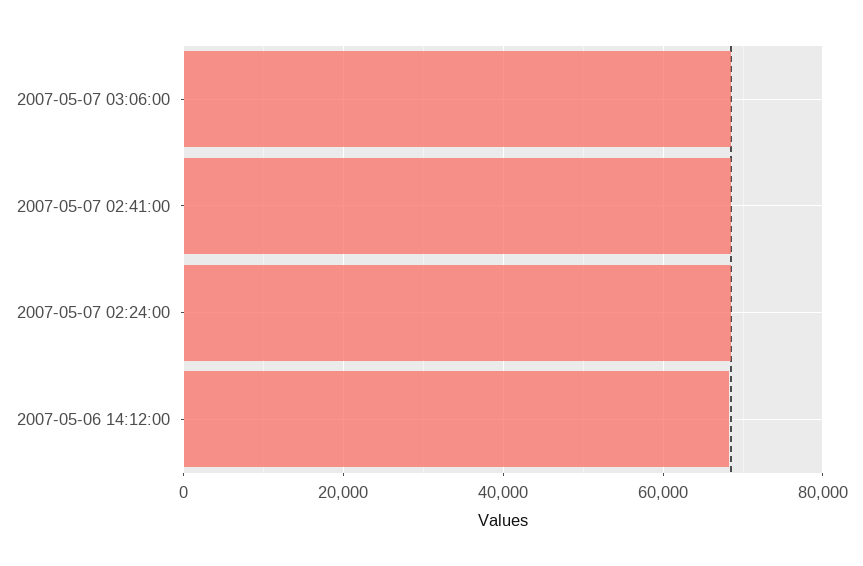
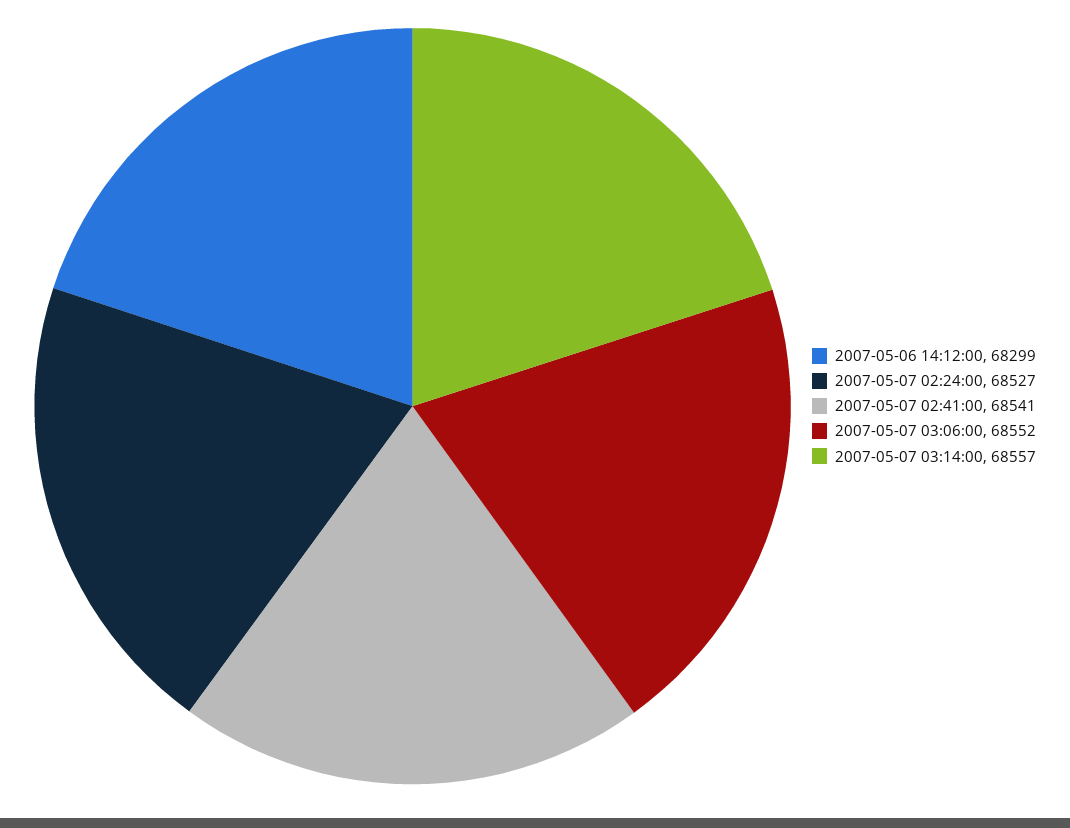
2007-05-07 03:14:00: none -> 68557

